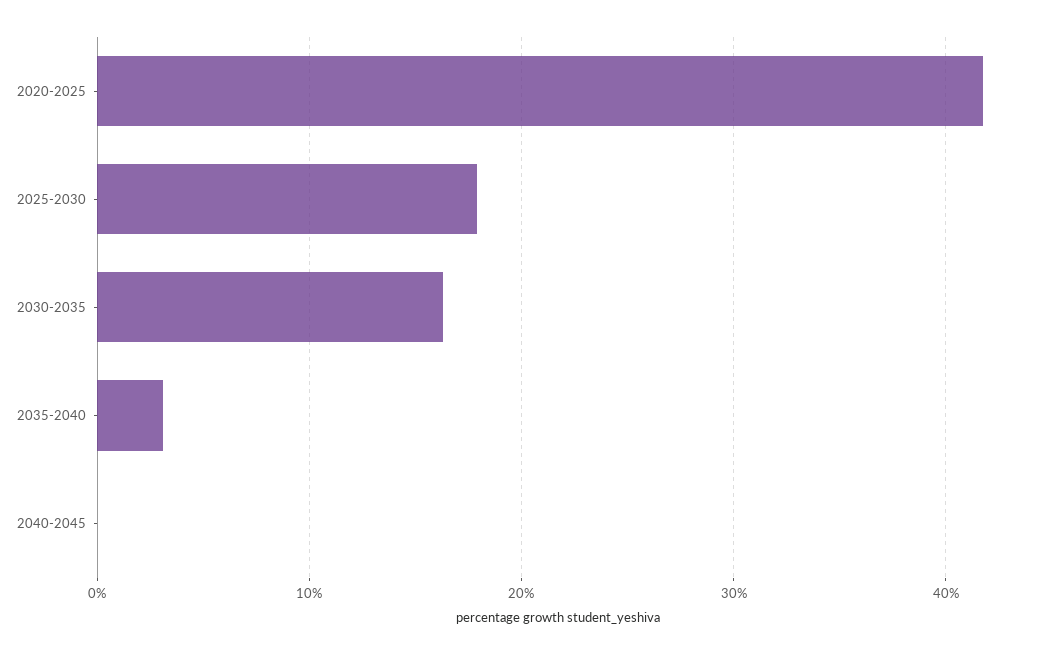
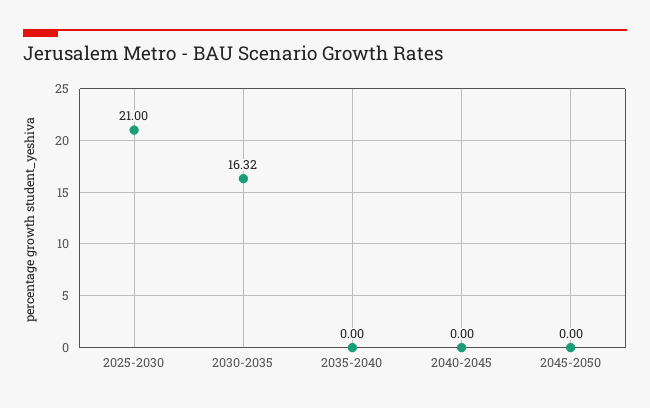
2020-2025: 42 -> none
2025-2030: 18 -> 21
2035-2040: 3 -> 0
2045-2050: none -> 0

